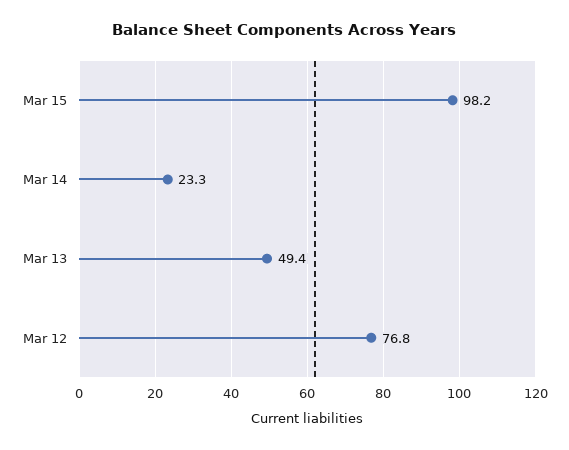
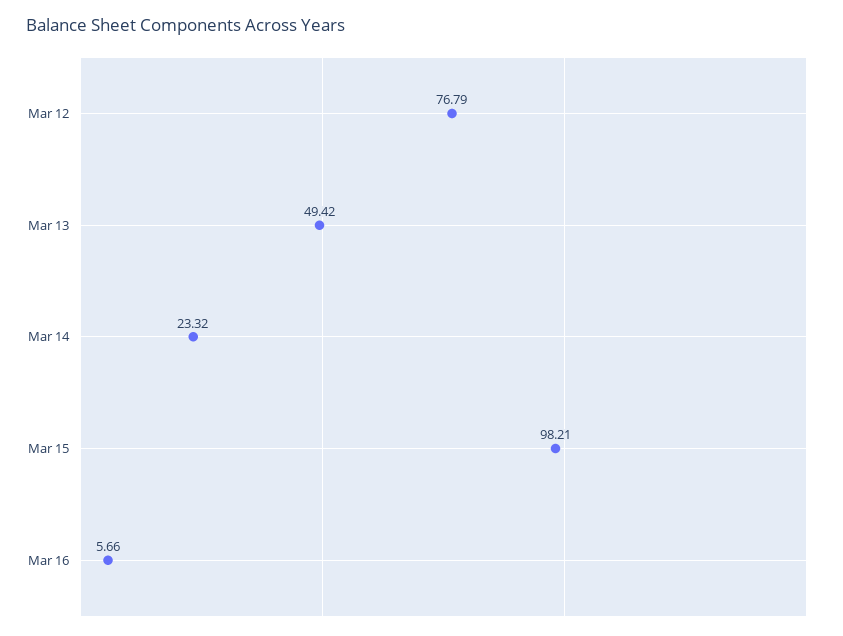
Mar 16: none -> 5.66

